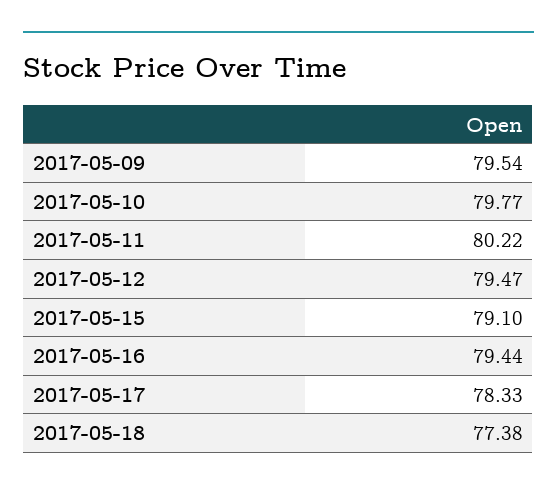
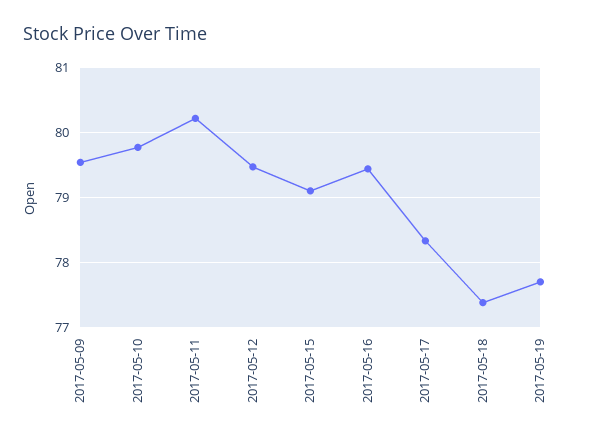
2017-05-19: none -> 77.7

